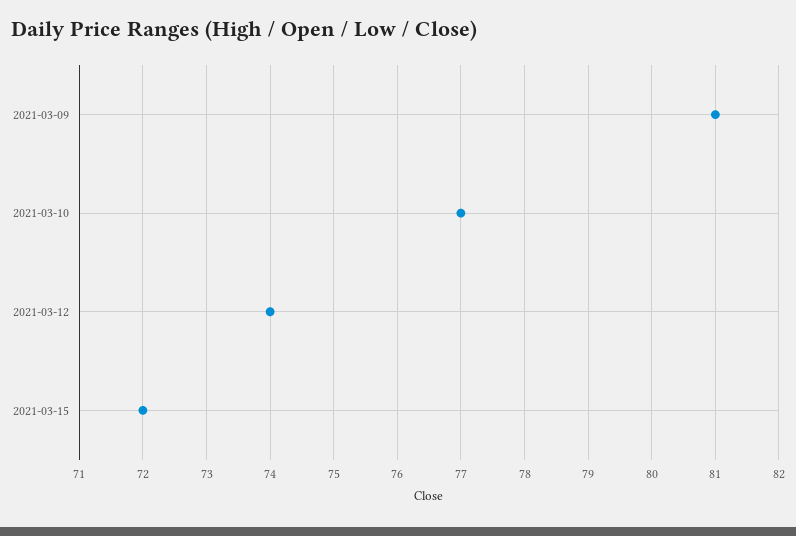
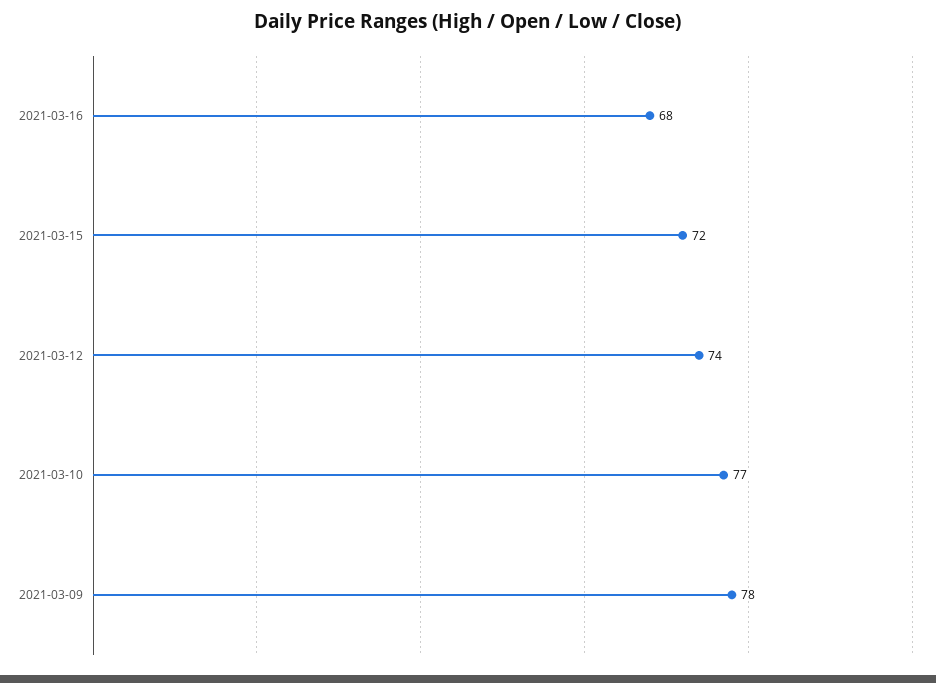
2021-03-09: 81 -> 78
2021-03-16: none -> 68

